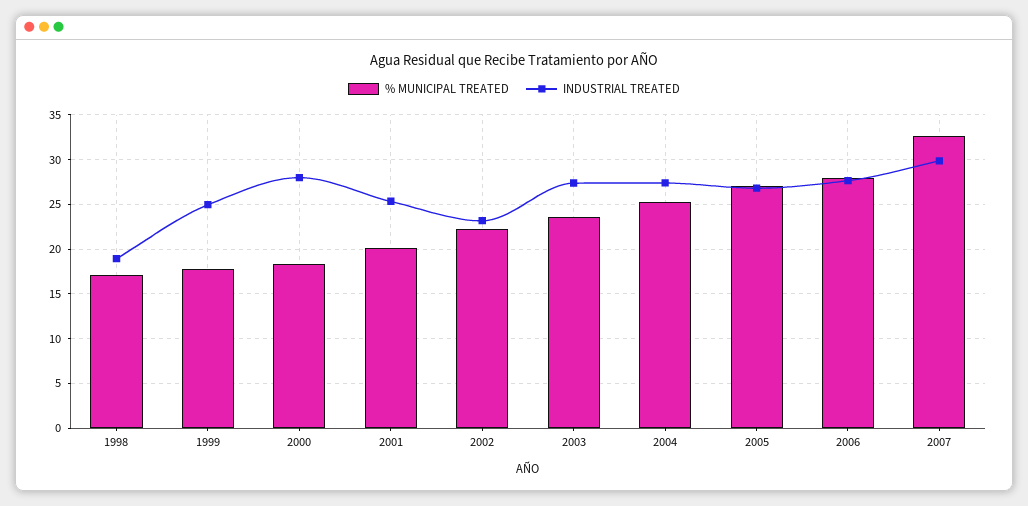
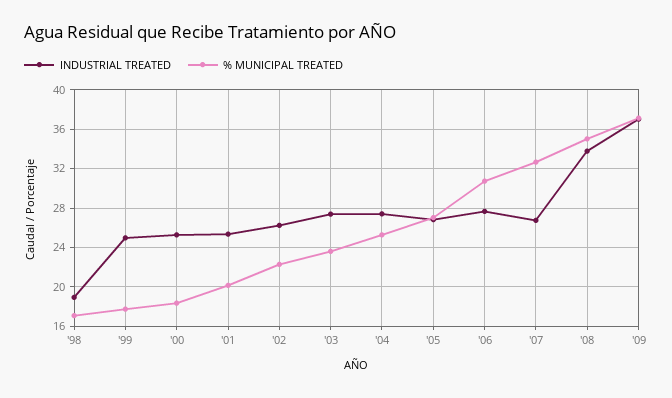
INDUSTRIAL TREATED, 2000: 28 -> 25
INDUSTRIAL TREATED, 2002: 23 -> 26
% MUNICIPAL TREATED, 2006: 28 -> 31
INDUSTRIAL TREATED, 2007: 30 -> 27
INDUSTRIAL TREATED, '08: none -> 34
% MUNICIPAL TREATED, '08: none -> 35
INDUSTRIAL TREATED, '09: none -> 37
% MUNICIPAL TREATED, '09: none -> 37

